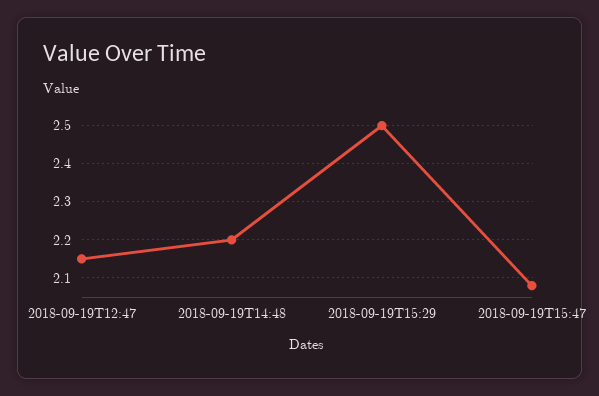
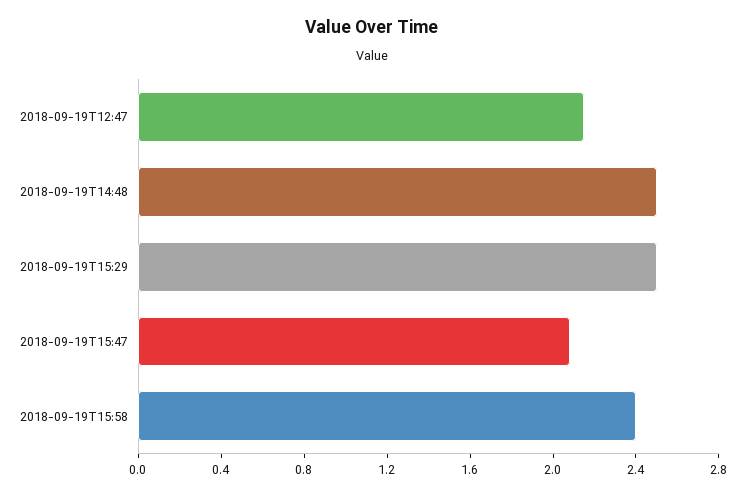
2018-09-19T14:48: 2.2 -> 2.5
2018-09-19T15:58: none -> 2.4

